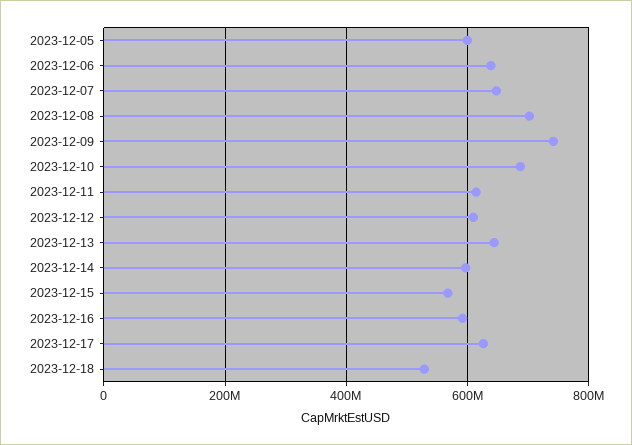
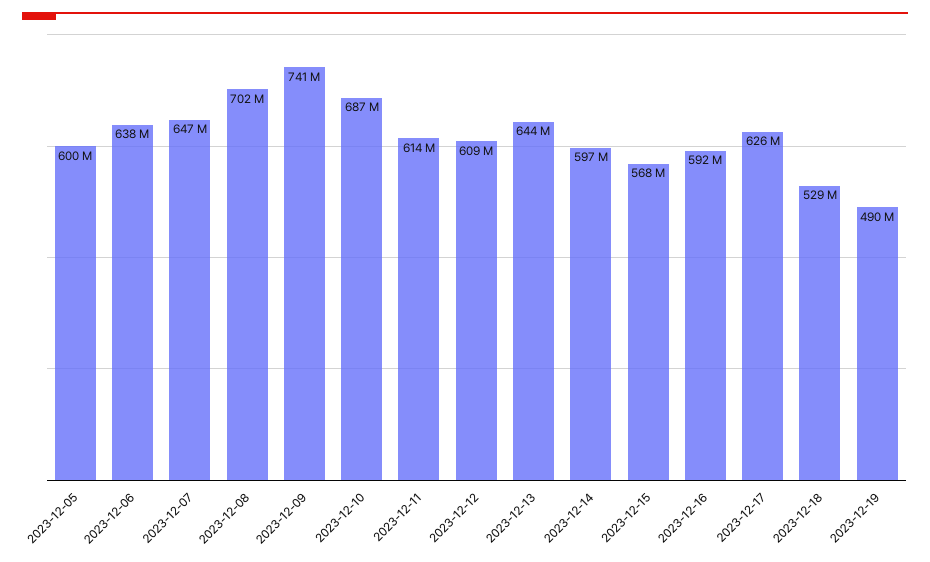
2023-12-19: none -> 490000000

